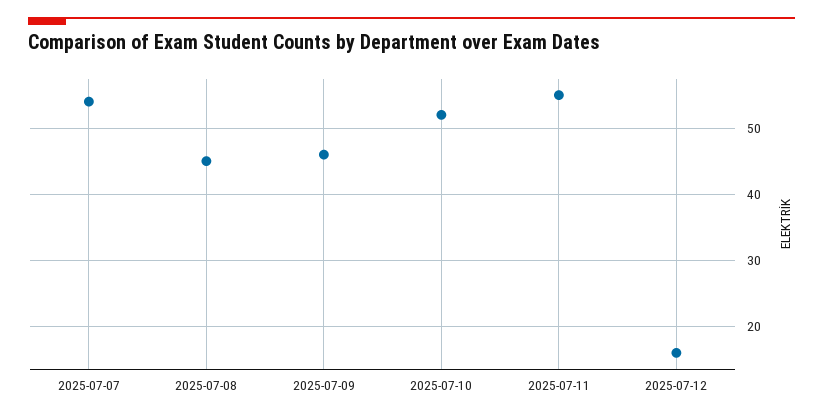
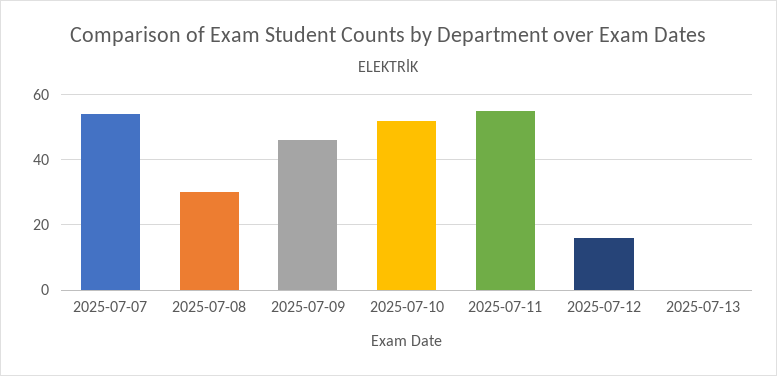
2025-07-08: 45 -> 30
2025-07-13: none -> 0

